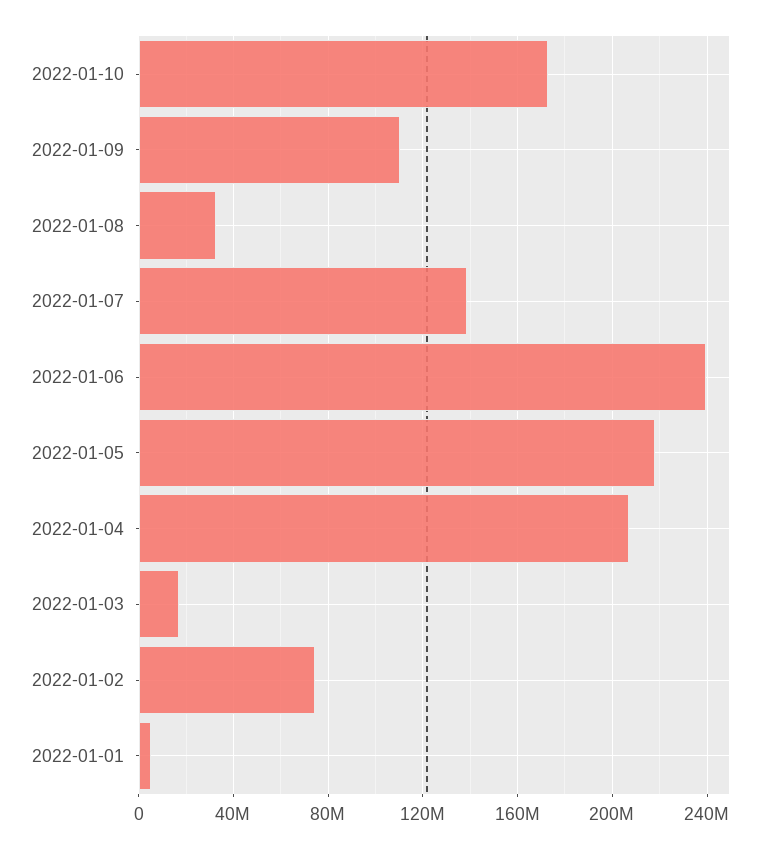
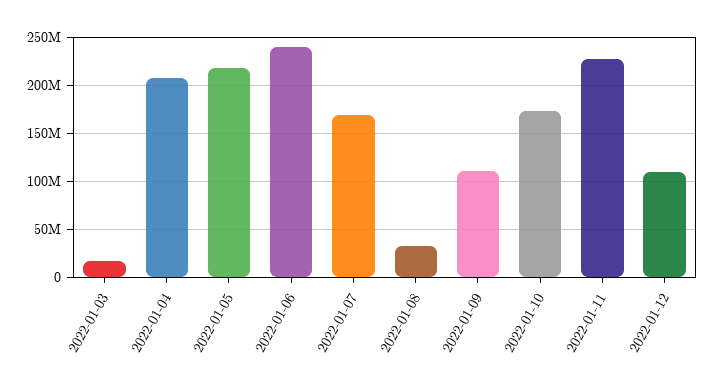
2022-01-07: 140000000 -> 170000000
2022-01-02: 75000000 -> none
2022-01-01: 5000000 -> none
2022-01-11: none -> 230000000
2022-01-12: none -> 110000000

